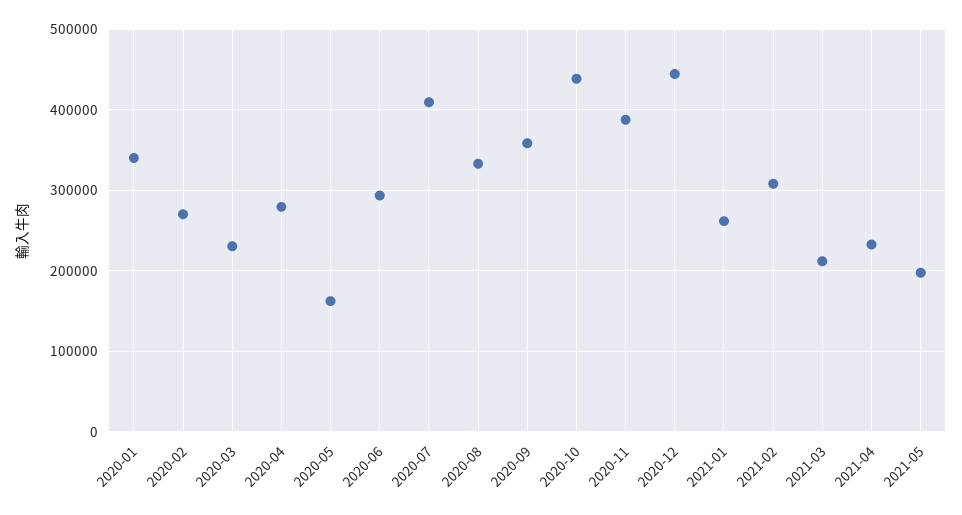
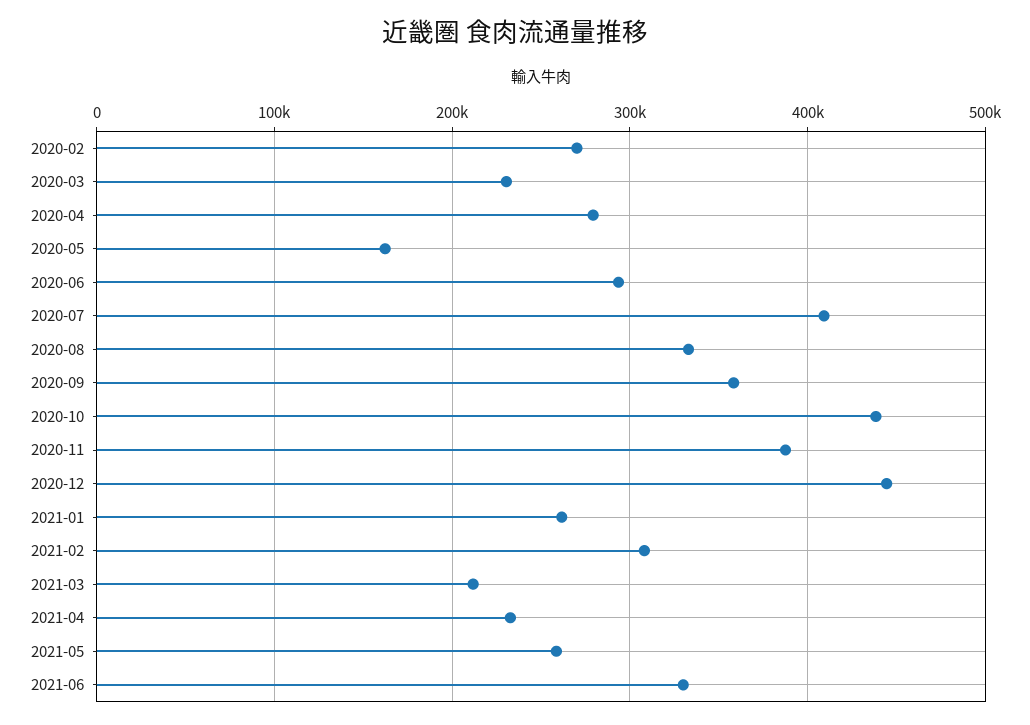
2020-01: 340000 -> none
2021-05: 200000 -> 260000
2021-06: none -> 330000

